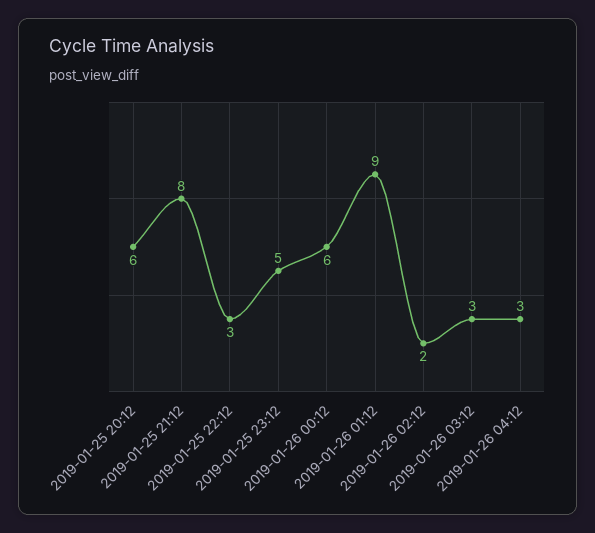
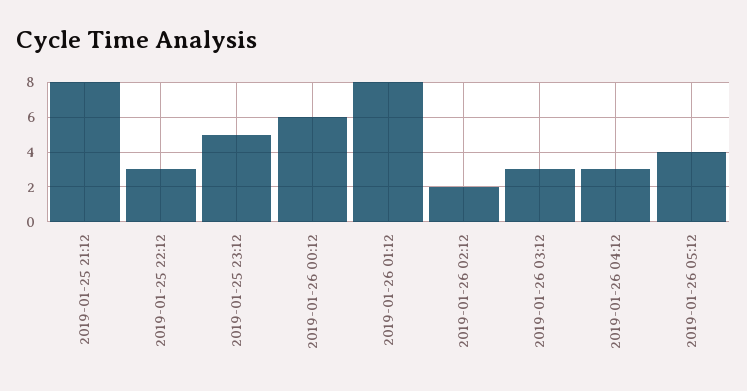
2019-01-25 20:12: 6 -> none
2019-01-26 01:12: 9 -> 8
2019-01-26 05:12: none -> 4

